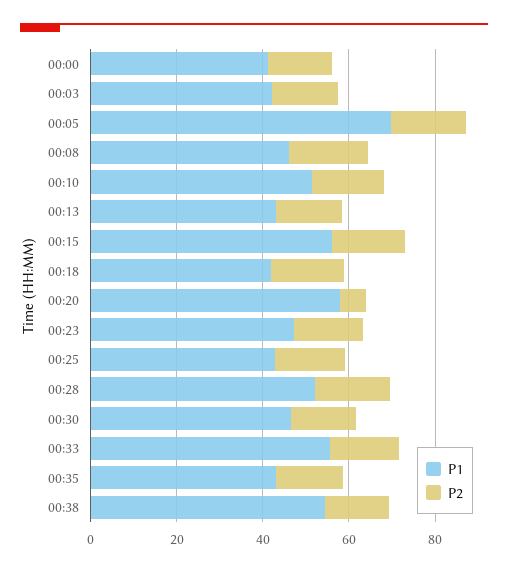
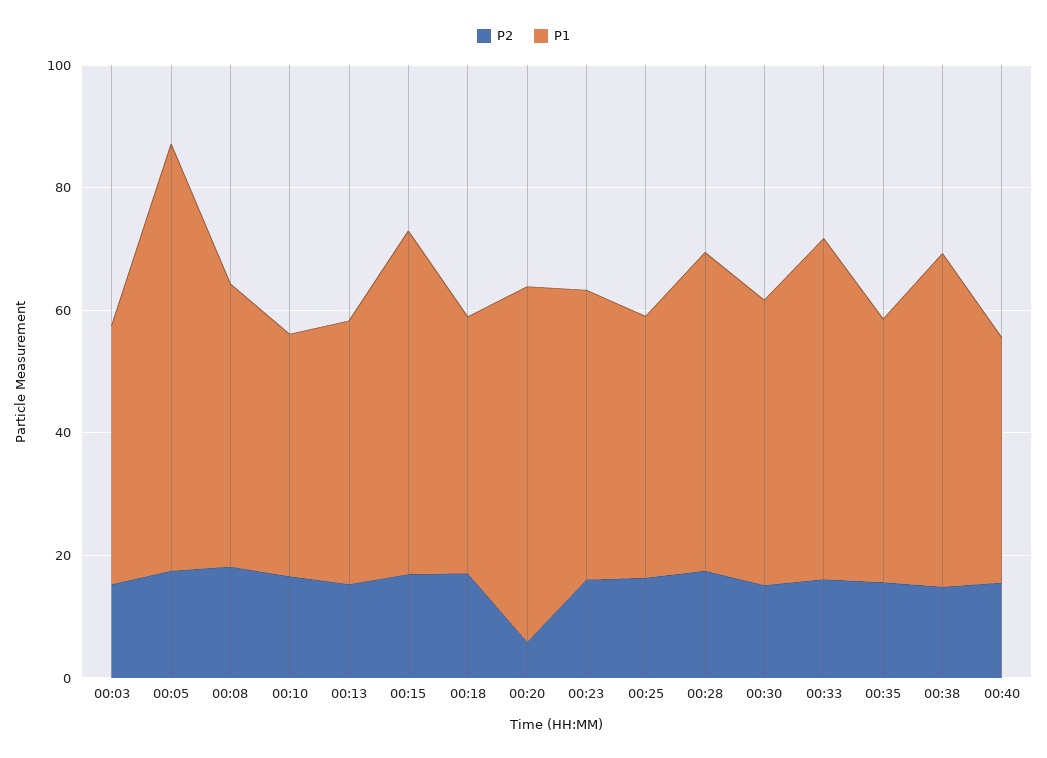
P1, 00:00: 40 -> none
P2, 00:00: 15 -> none
P1, 00:10: 50 -> 40
P2, 00:40: none -> 15
P1, 00:40: none -> 40

